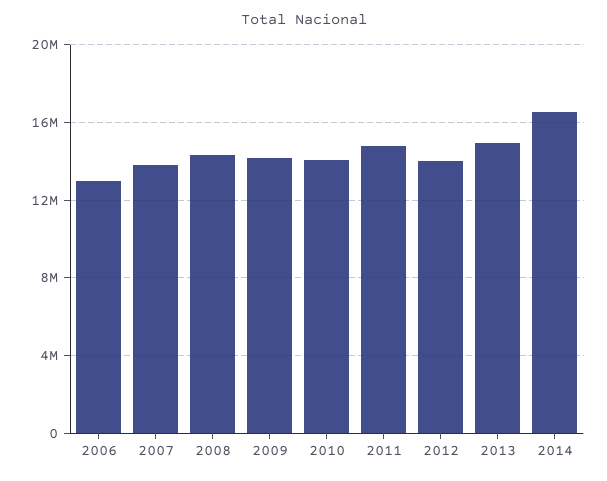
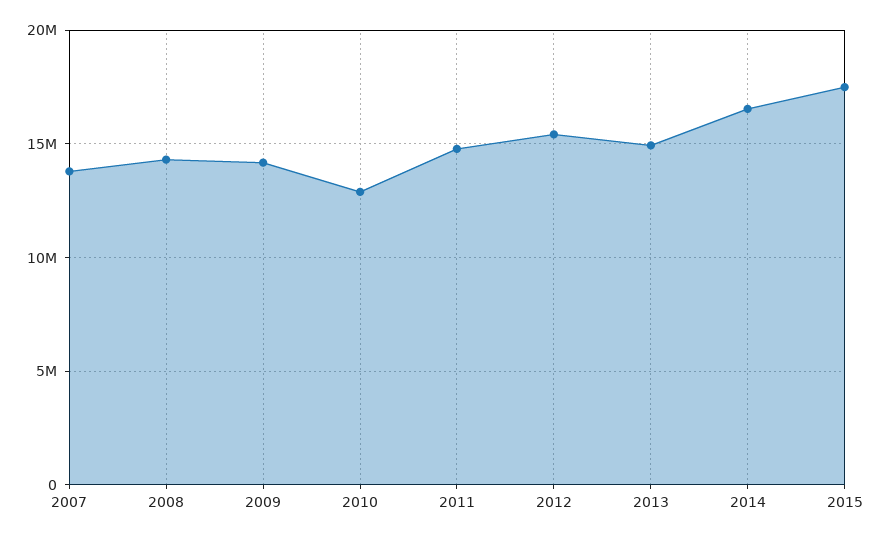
2006: 13000000 -> none
2010: 14000000 -> 13000000
2012: 14000000 -> 15500000
2015: none -> 17500000

